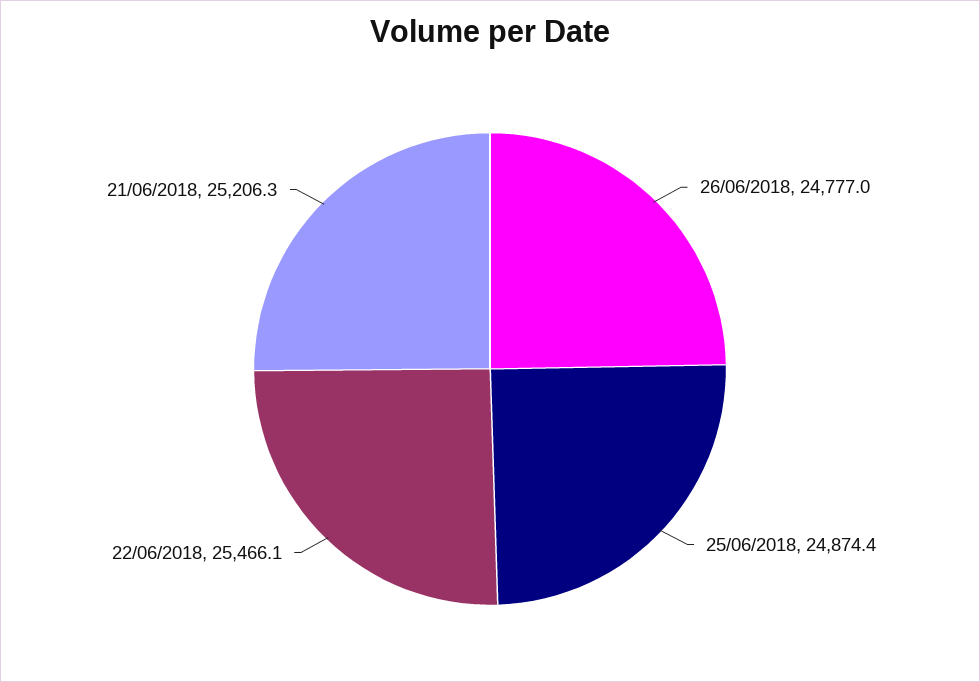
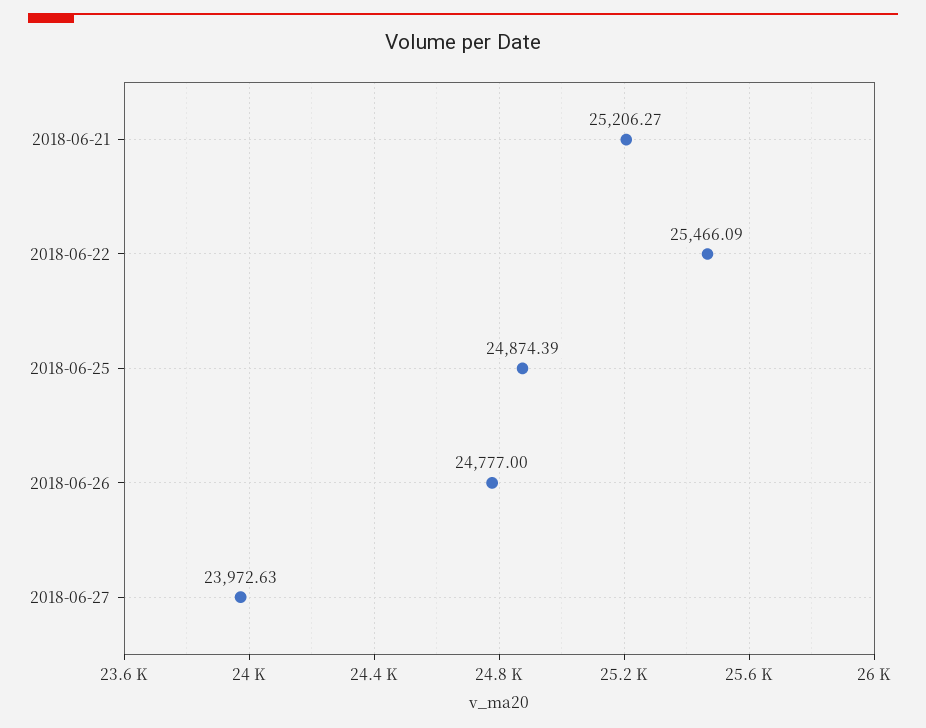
2018-06-27: none -> 23972.63

